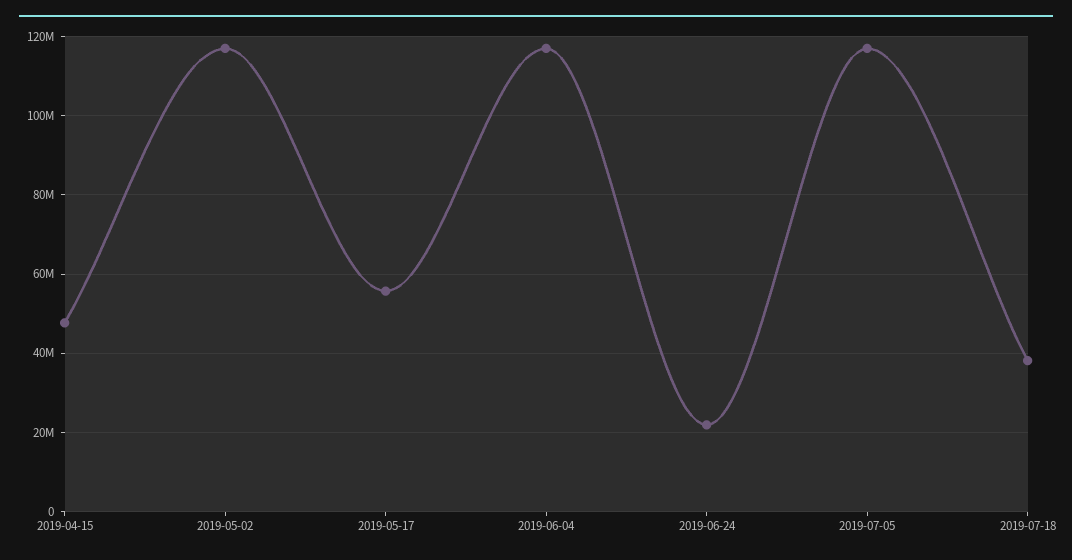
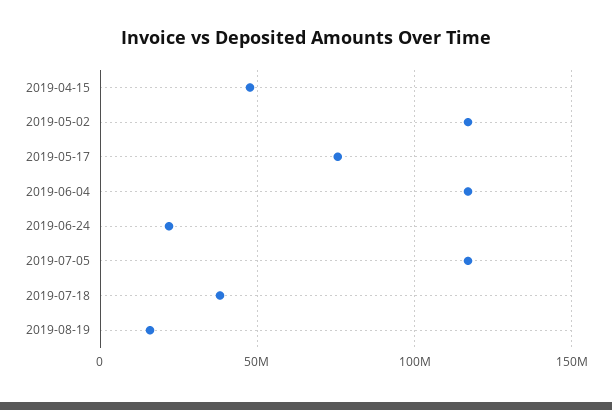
2019-05-17: 56000000 -> 75000000
2019-08-19: none -> 15000000

